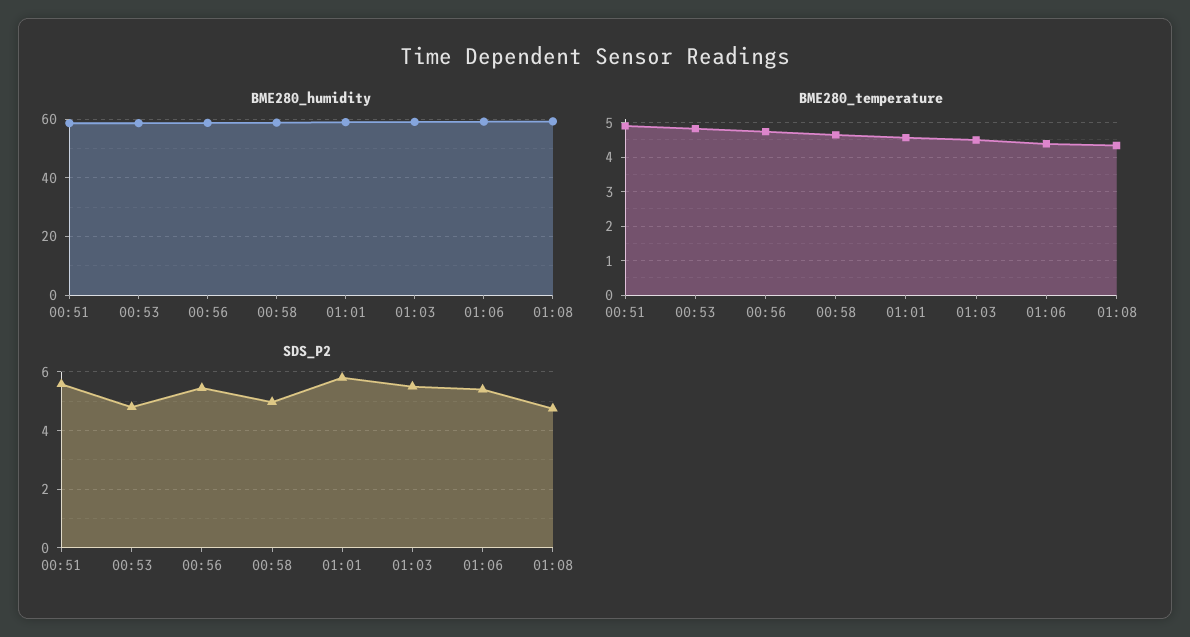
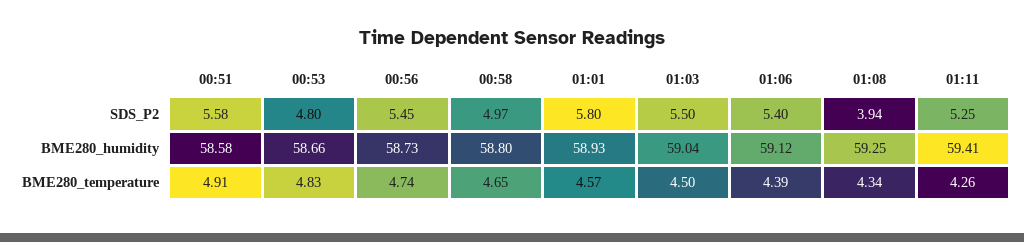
SDS_P2, 01:08: 4.75 -> 3.94
SDS_P2, 01:11: none -> 5.25
BME280_humidity, 01:11: none -> 59.41
BME280_temperature, 01:11: none -> 4.26

